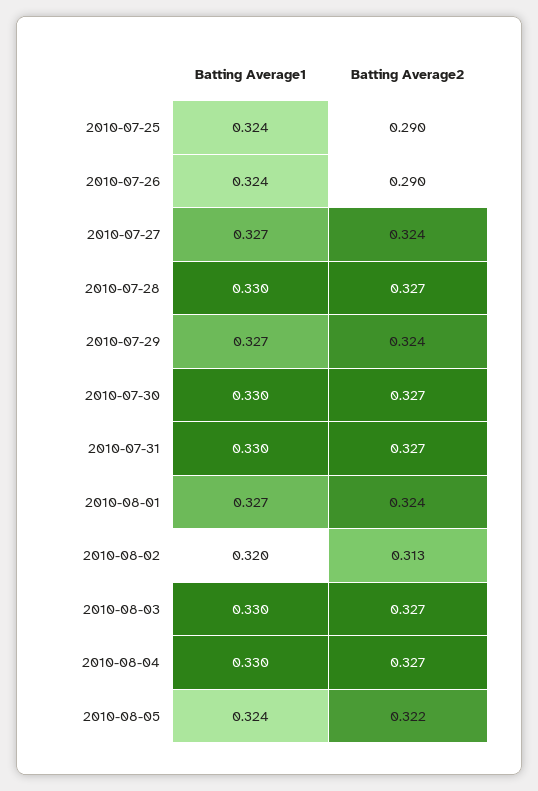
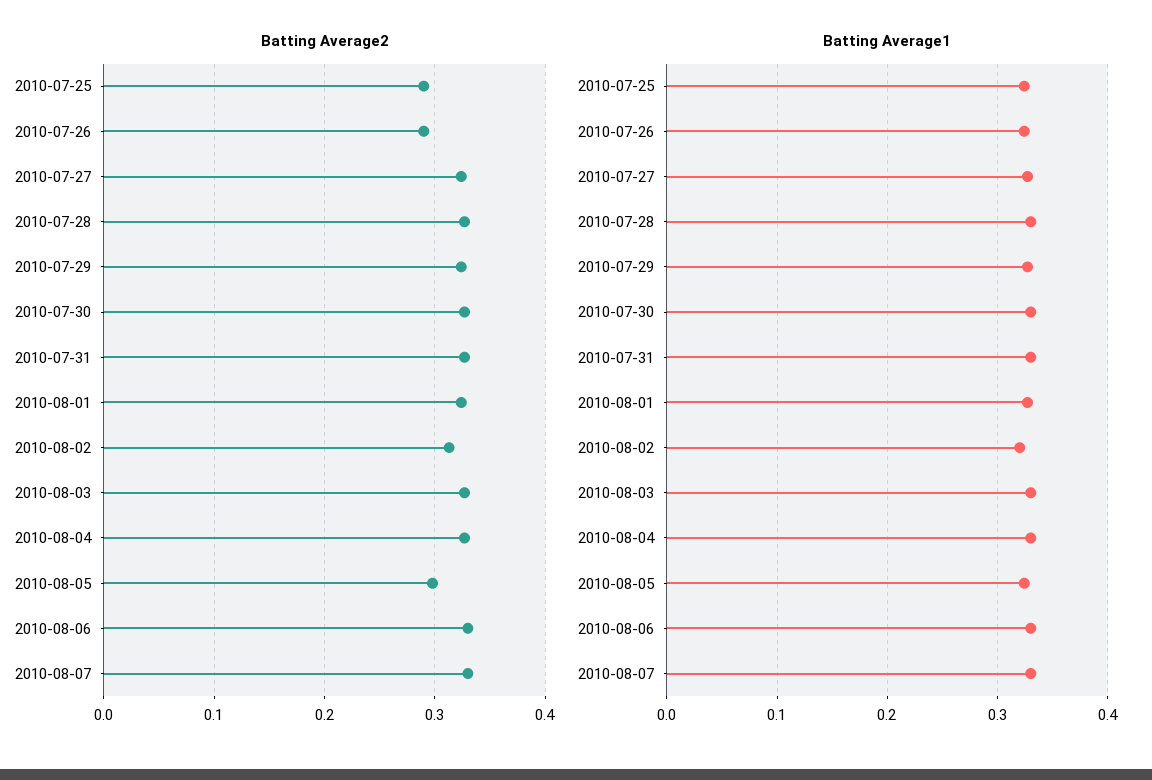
Batting Average2, 2010-08-05: 0.322 -> 0.3
Batting Average2, 2010-08-06: none -> 0.33
Batting Average2, 2010-08-07: none -> 0.33
Batting Average1, 2010-08-06: none -> 0.33
Batting Average1, 2010-08-07: none -> 0.33

